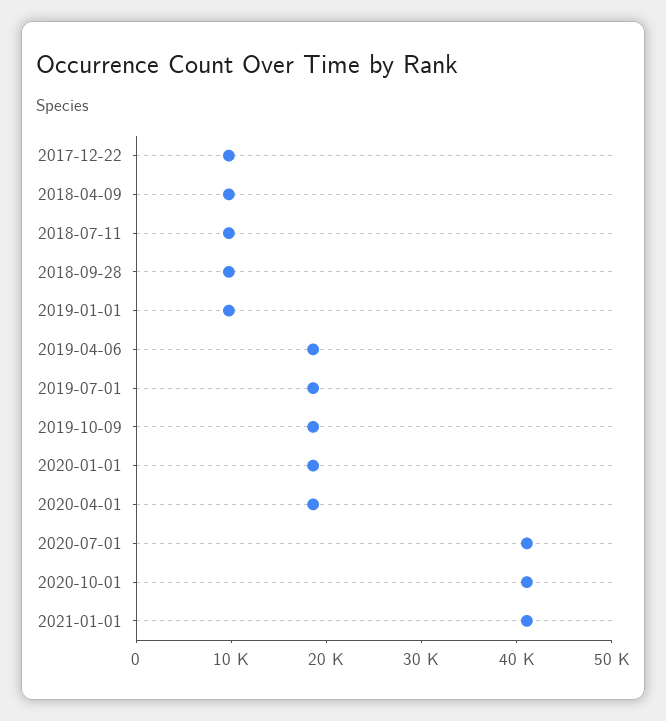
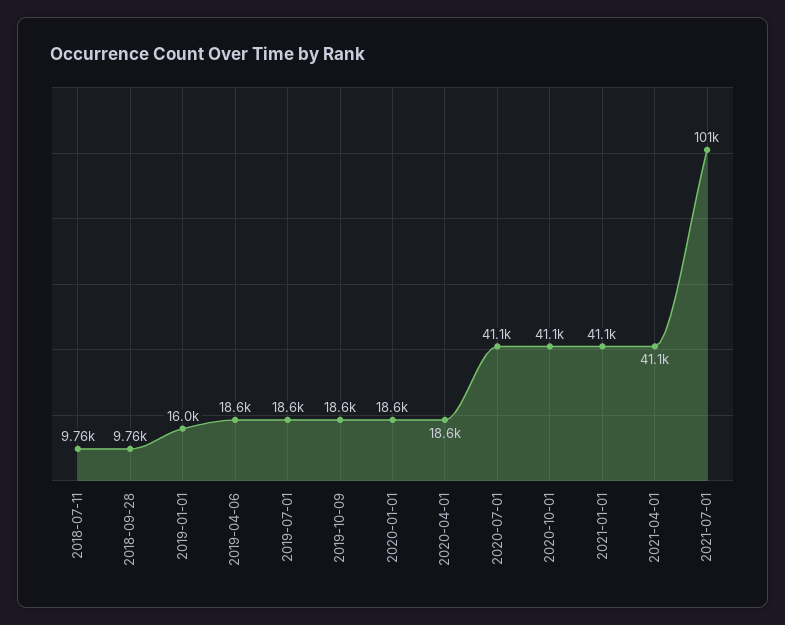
2017-12-22: 10000 -> none
2018-04-09: 10000 -> none
2019-01-01: 10000 -> 16000
2021-04-01: none -> 41100
2021-07-01: none -> 101000

